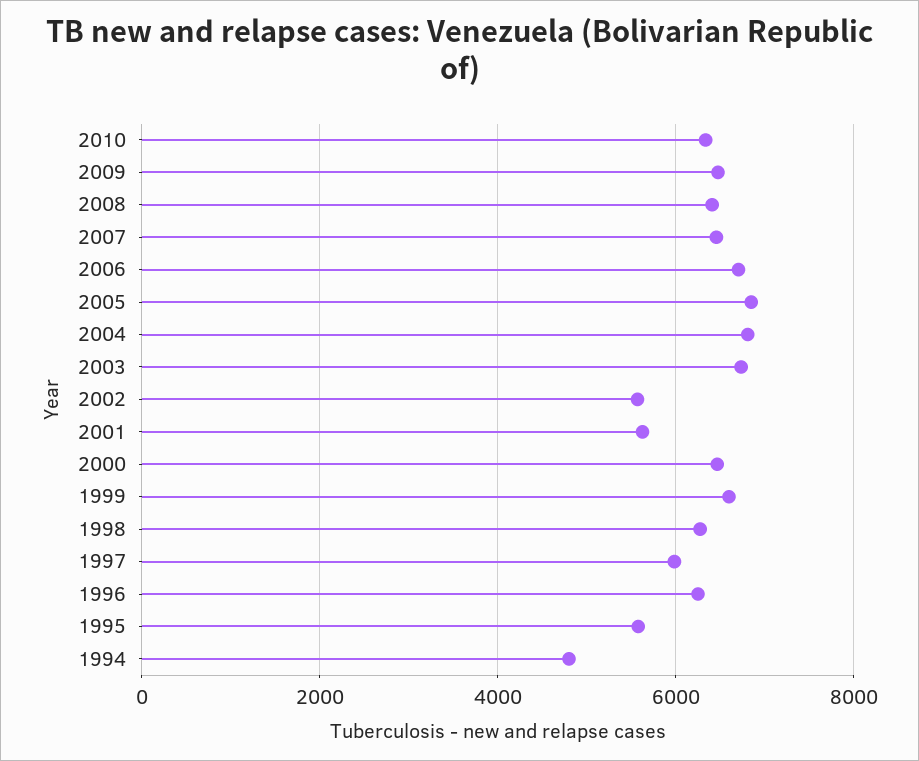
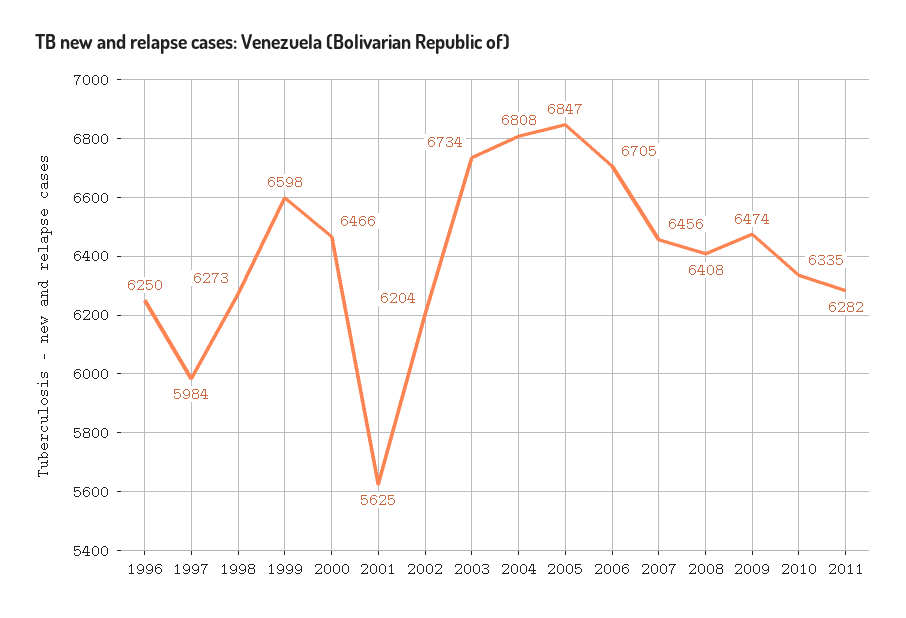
2002: 5600 -> 6204
1995: 5600 -> none
1994: 4800 -> none
2011: none -> 6282

